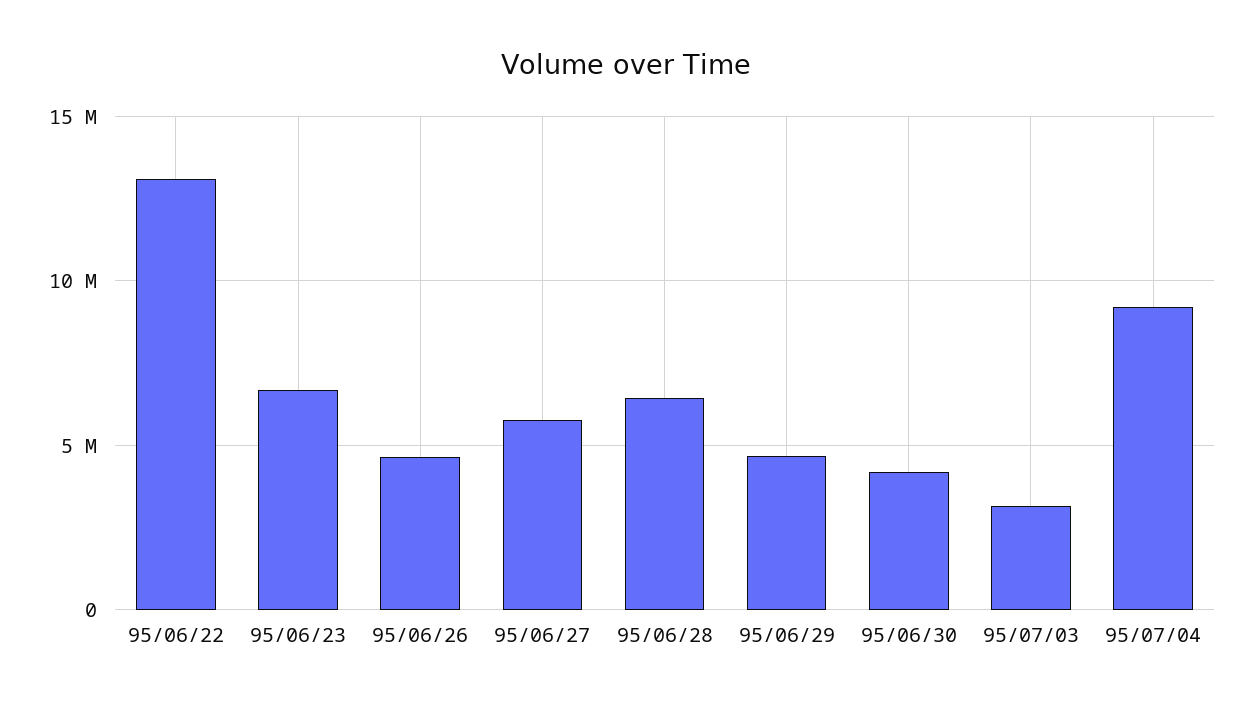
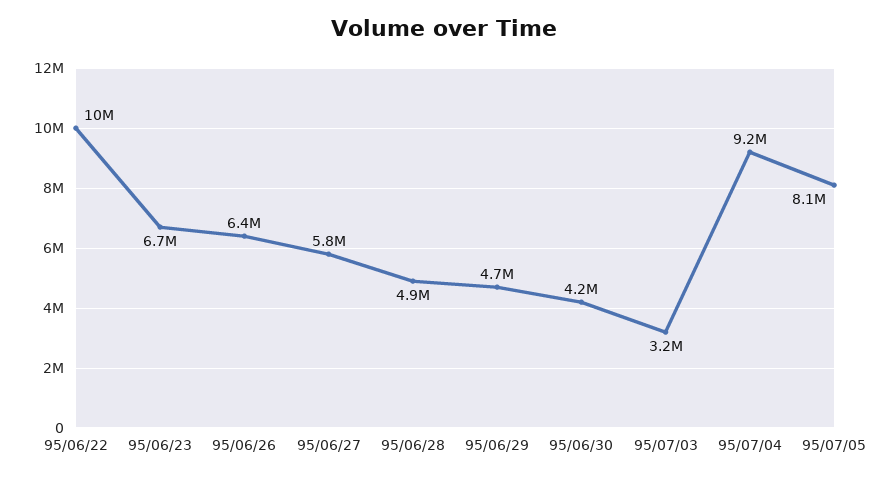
95/06/22: 13000000 -> 10000000
95/06/26: 4500000 -> 6400000
95/06/28: 6500000 -> 4900000
95/07/05: none -> 8100000

